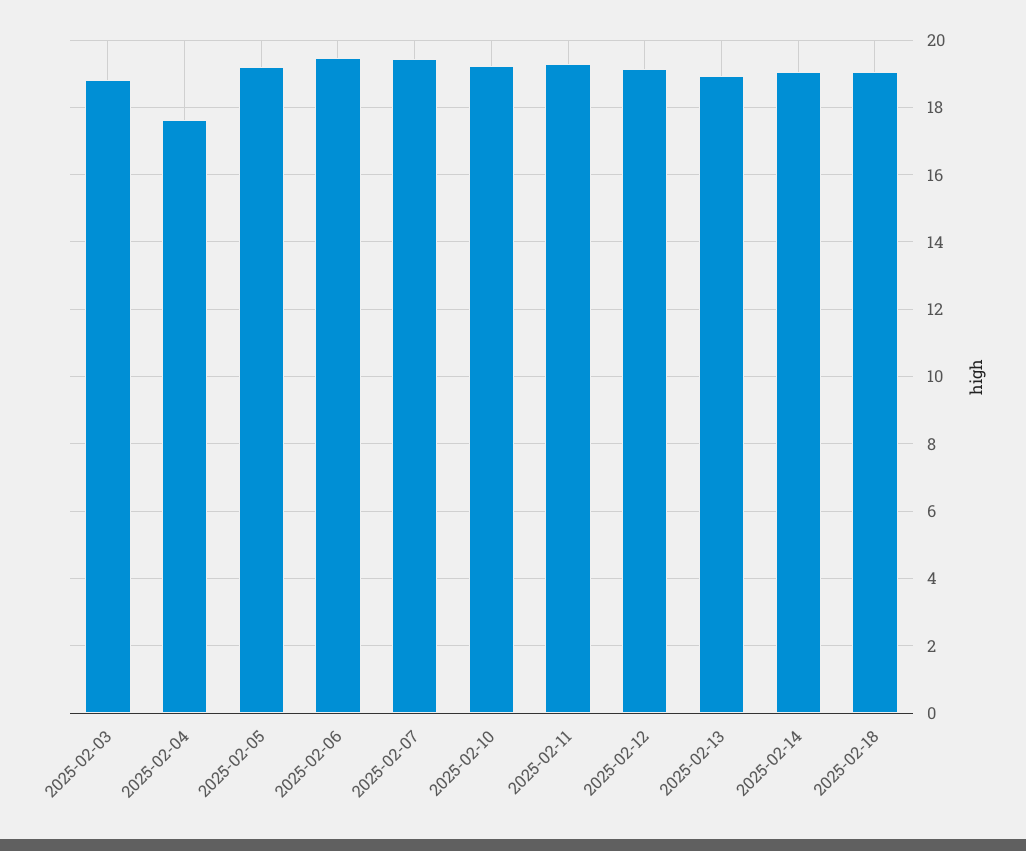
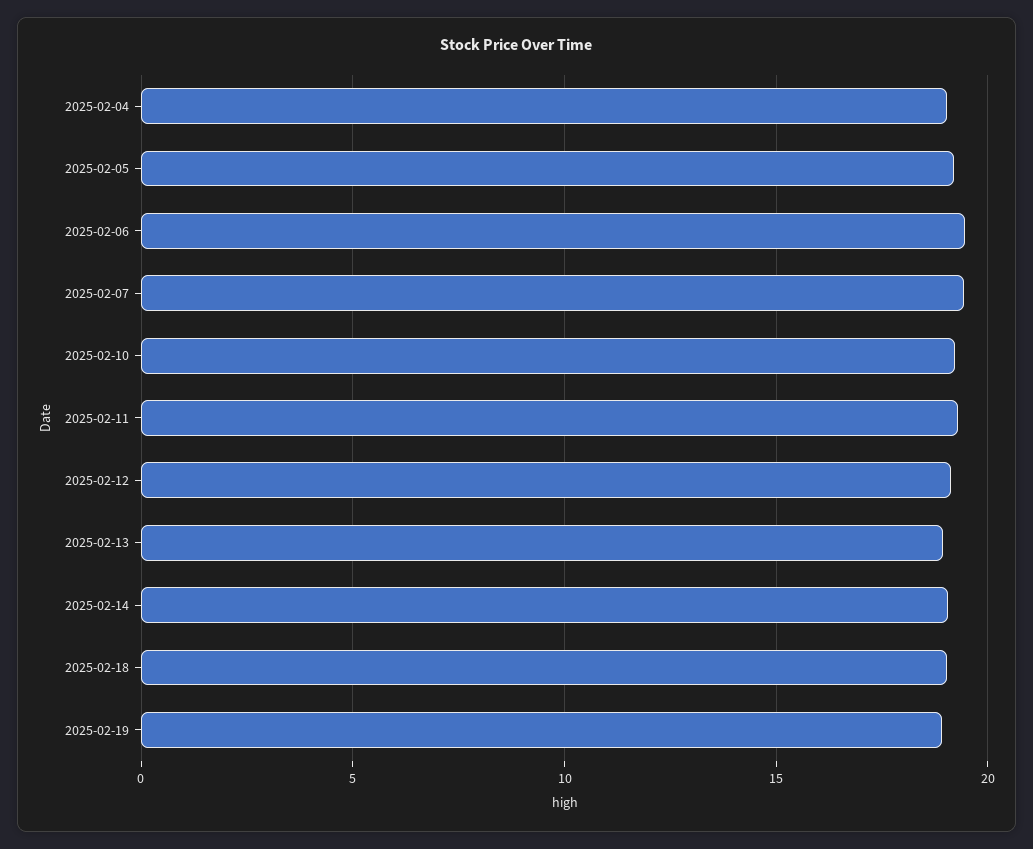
2025-02-03: 18.8 -> none
2025-02-04: 17.6 -> 19
2025-02-19: none -> 19

